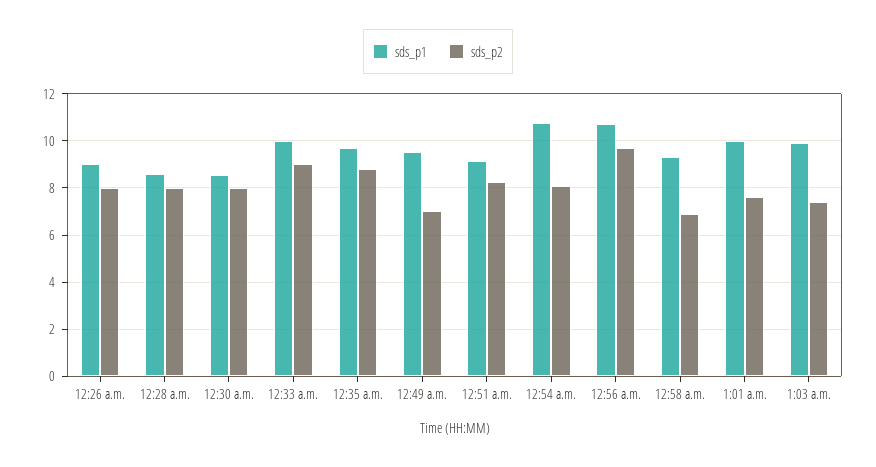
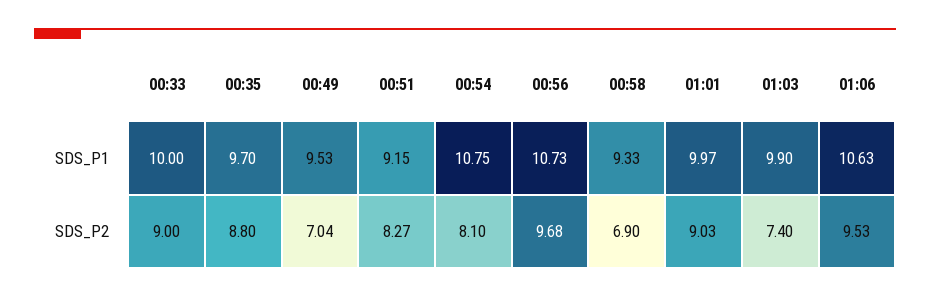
sds_p1, 12:26 a.m.: 9 -> none
sds_p2, 12:26 a.m.: 8 -> none
sds_p1, 12:28 a.m.: 8.5 -> none
sds_p2, 12:28 a.m.: 8 -> none
sds_p1, 12:30 a.m.: 8.5 -> none
sds_p2, 12:30 a.m.: 8 -> none
sds_p2, 1:01 a.m.: 7.5 -> 9.03
sds_p1, 01:06: none -> 10.63
sds_p2, 01:06: none -> 9.53

